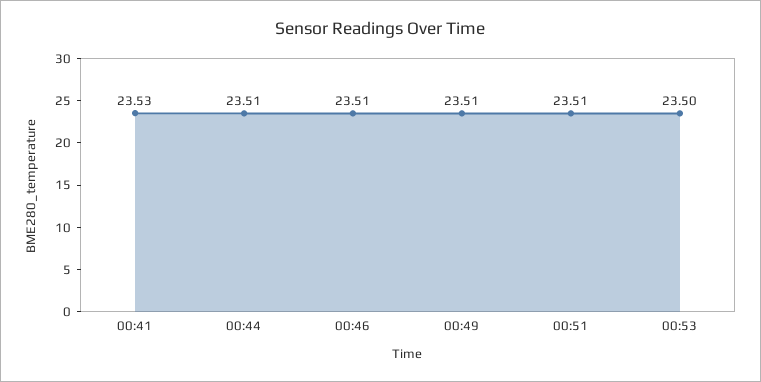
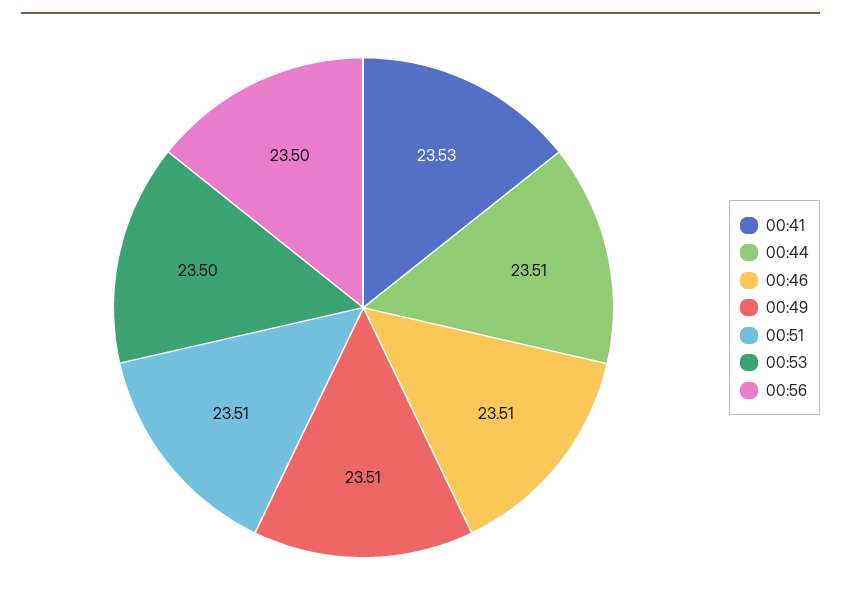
00:56: none -> 23.5

